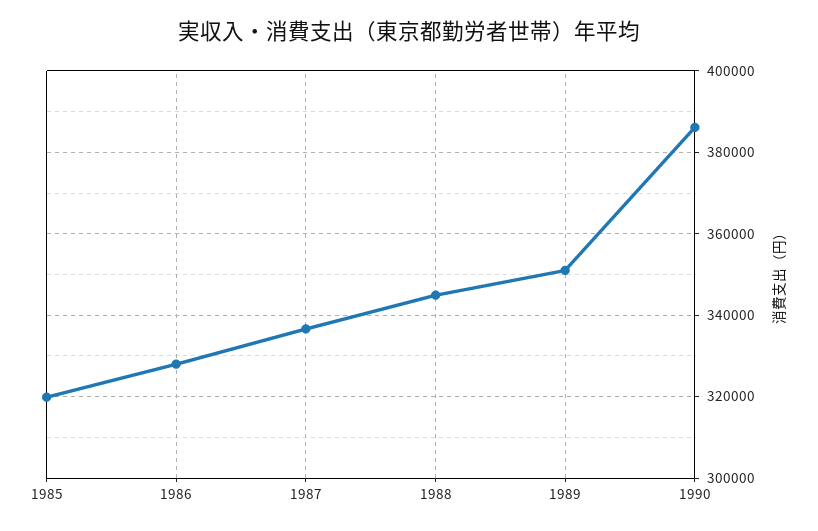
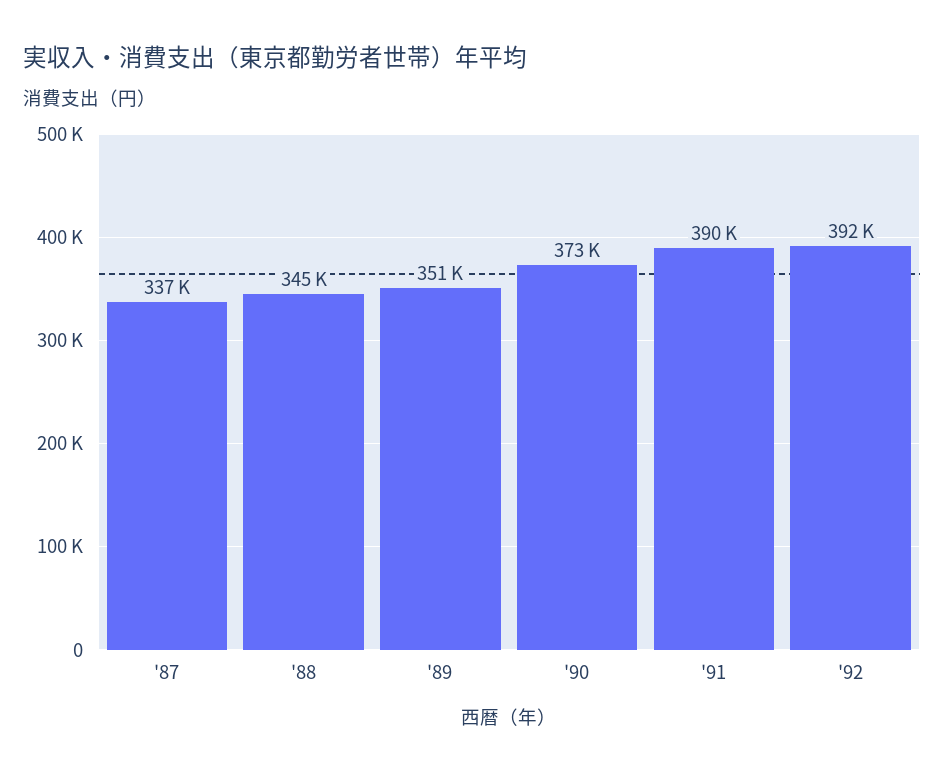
1985: 320000 -> none
1986: 328000 -> none
1990: 386000 -> 373000
'91: none -> 390000
'92: none -> 392000

